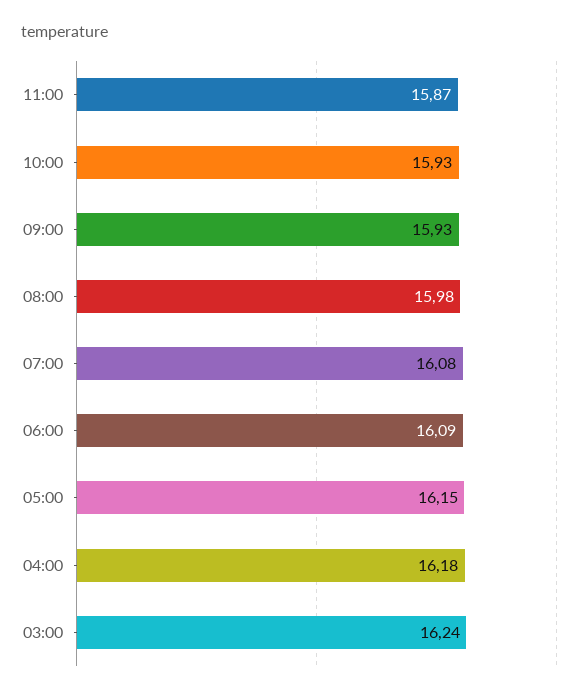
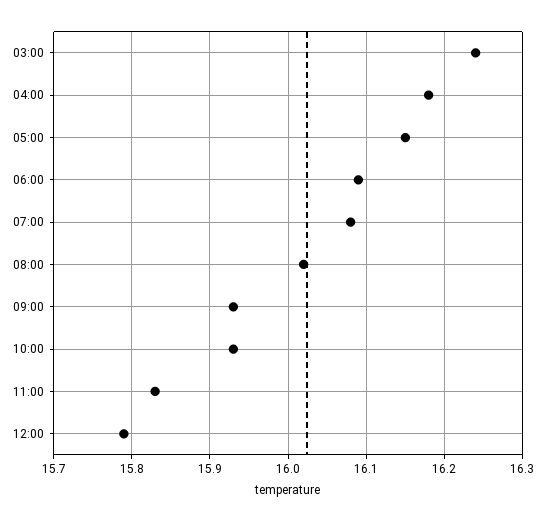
11:00: 15.87 -> 15.83
08:00: 15.98 -> 16.02
12:00: none -> 15.79

